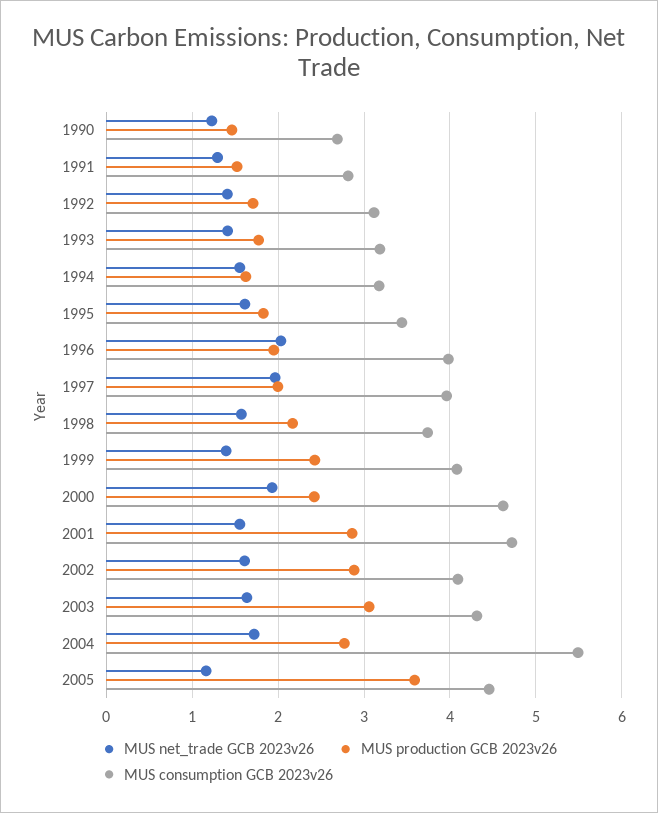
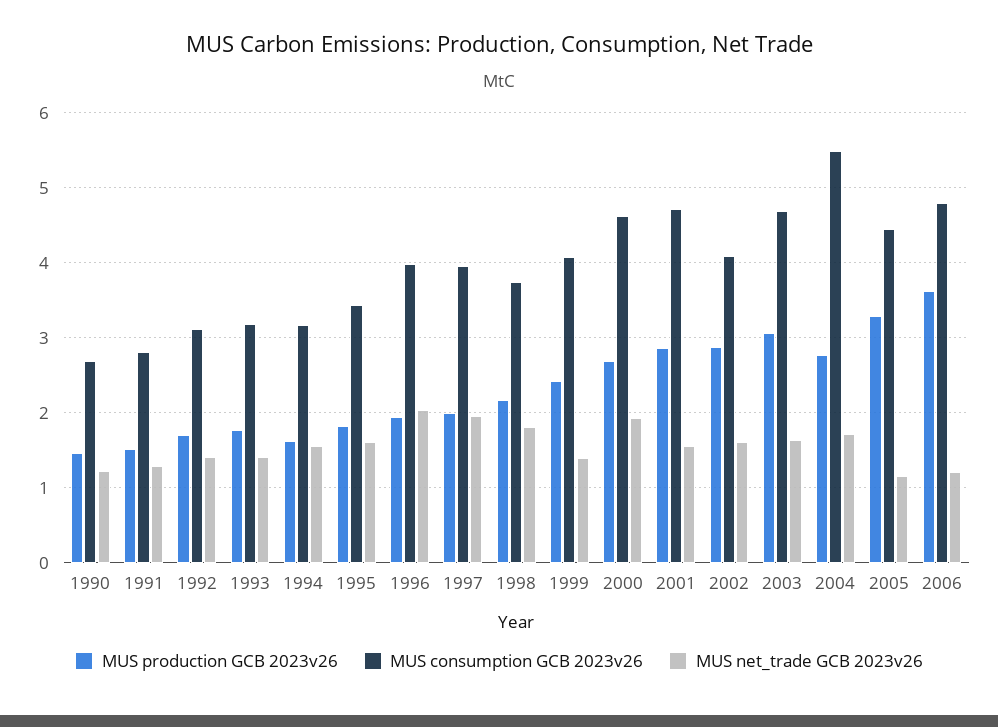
MUS net_trade GCB 2023v26, 1998: 1.6 -> 1.8
MUS production GCB 2023v26, 2000: 2.4 -> 2.7
MUS consumption GCB 2023v26, 2003: 4.3 -> 4.7
MUS production GCB 2023v26, 2005: 3.6 -> 3.3
MUS production GCB 2023v26, 2006: none -> 3.6
MUS consumption GCB 2023v26, 2006: none -> 4.8
MUS net_trade GCB 2023v26, 2006: none -> 1.2

